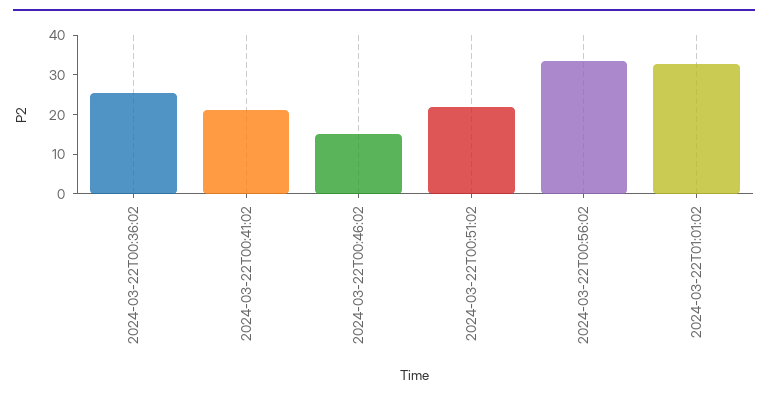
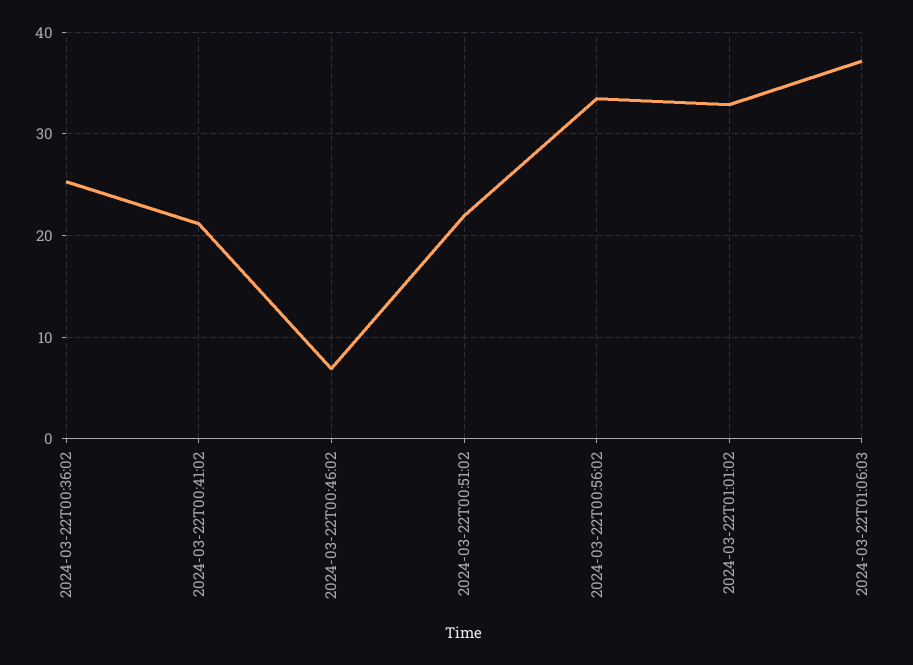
2024-03-22T00:46:02: 15 -> 7
2024-03-22T01:06:03: none -> 37

